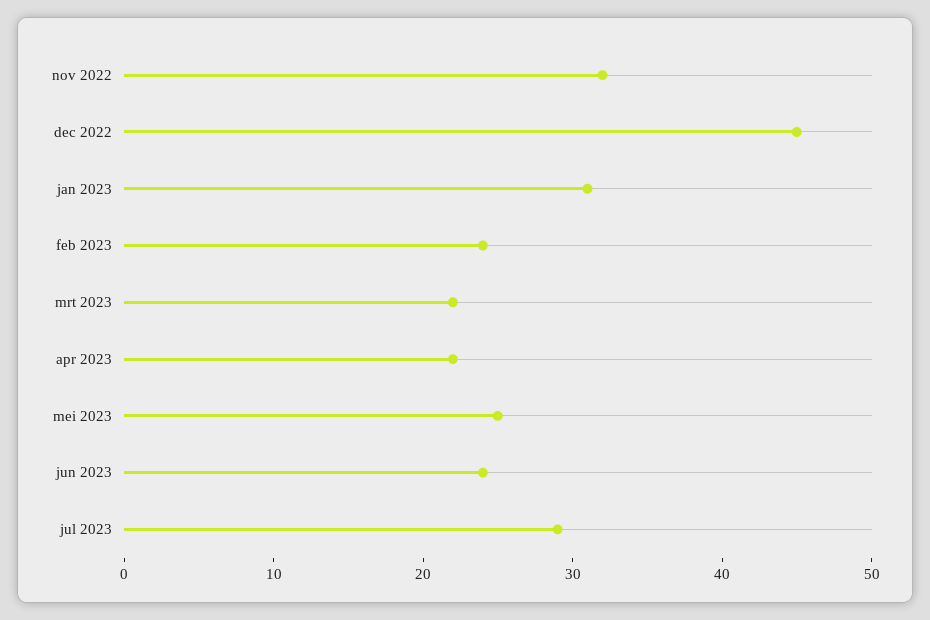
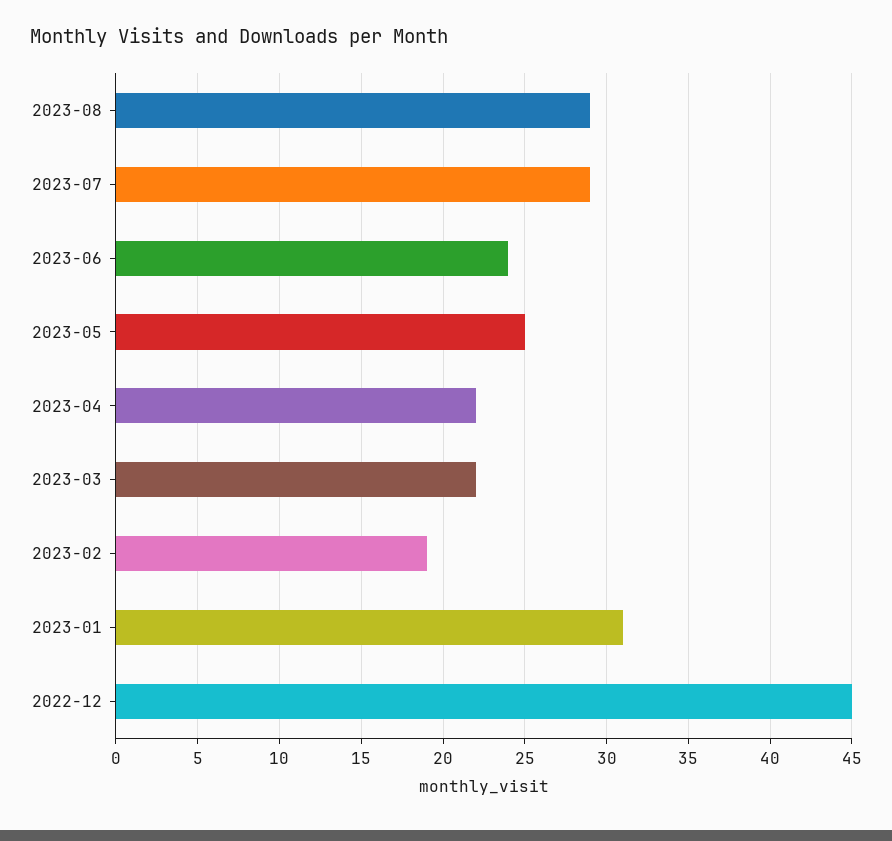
nov 2022: 32 -> none
feb 2023: 24 -> 19
2023-08: none -> 29

